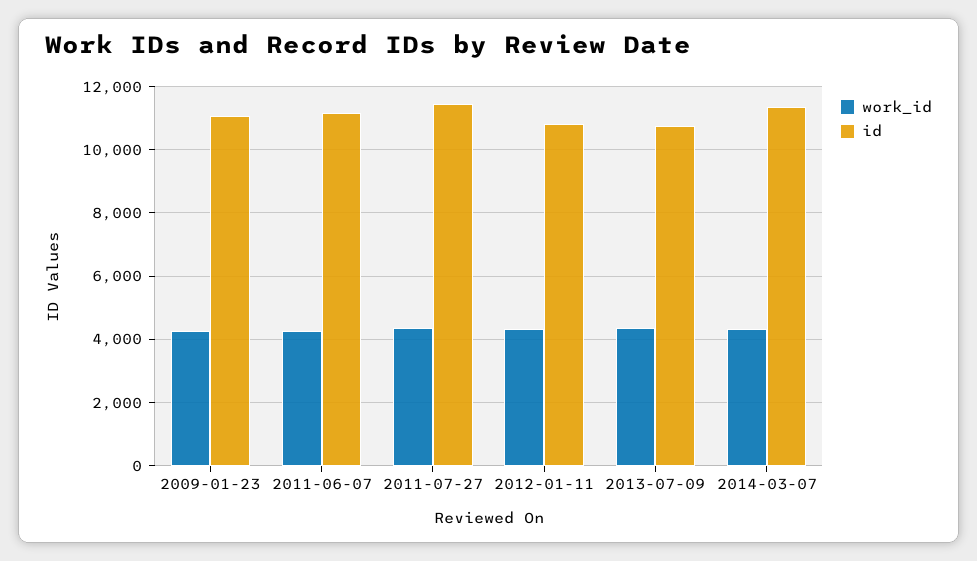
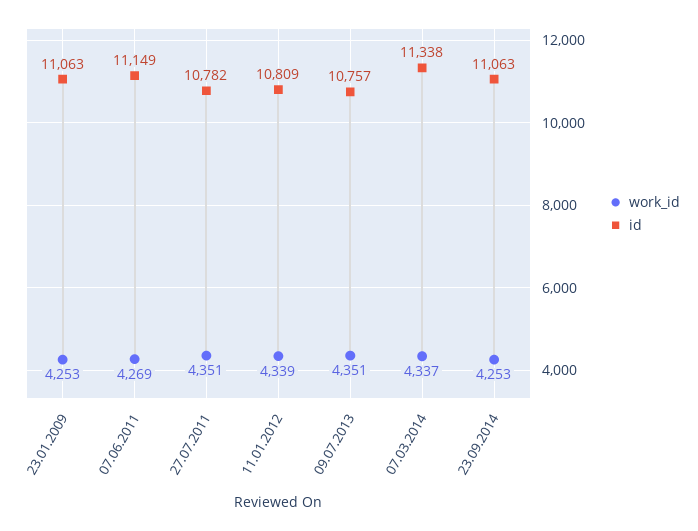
id, 2011-07-27: 11400 -> 10782
work_id, 23.09.2014: none -> 4253
id, 23.09.2014: none -> 11063

